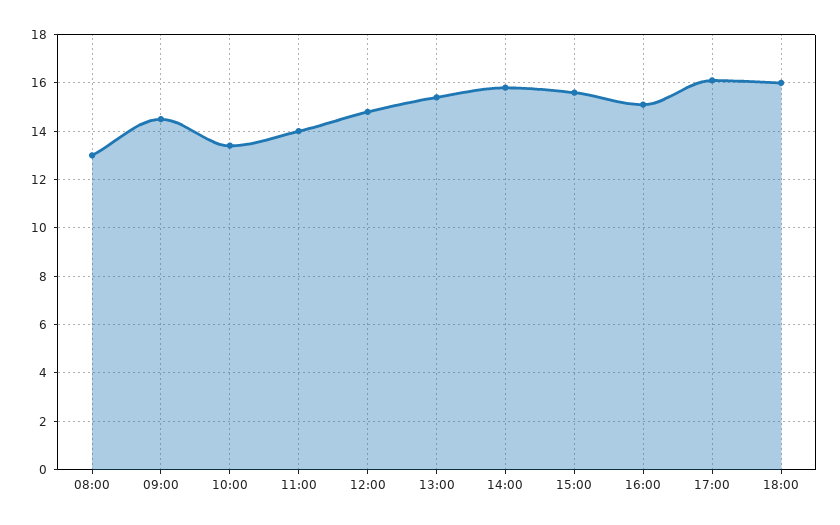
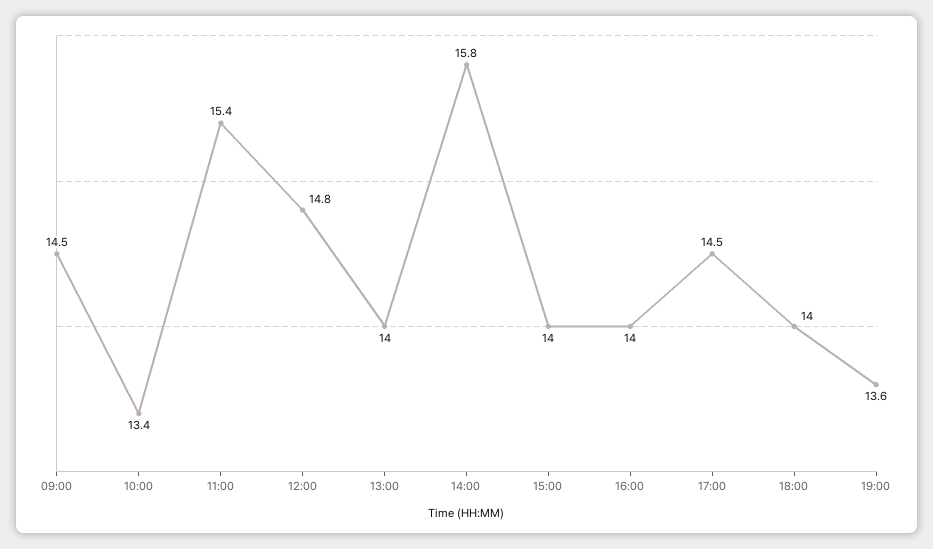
08:00: 13 -> none
11:00: 14 -> 15.4
13:00: 15.5 -> 14
15:00: 15.5 -> 14
16:00: 15 -> 14
17:00: 16 -> 14.5
18:00: 16 -> 14
19:00: none -> 13.6

